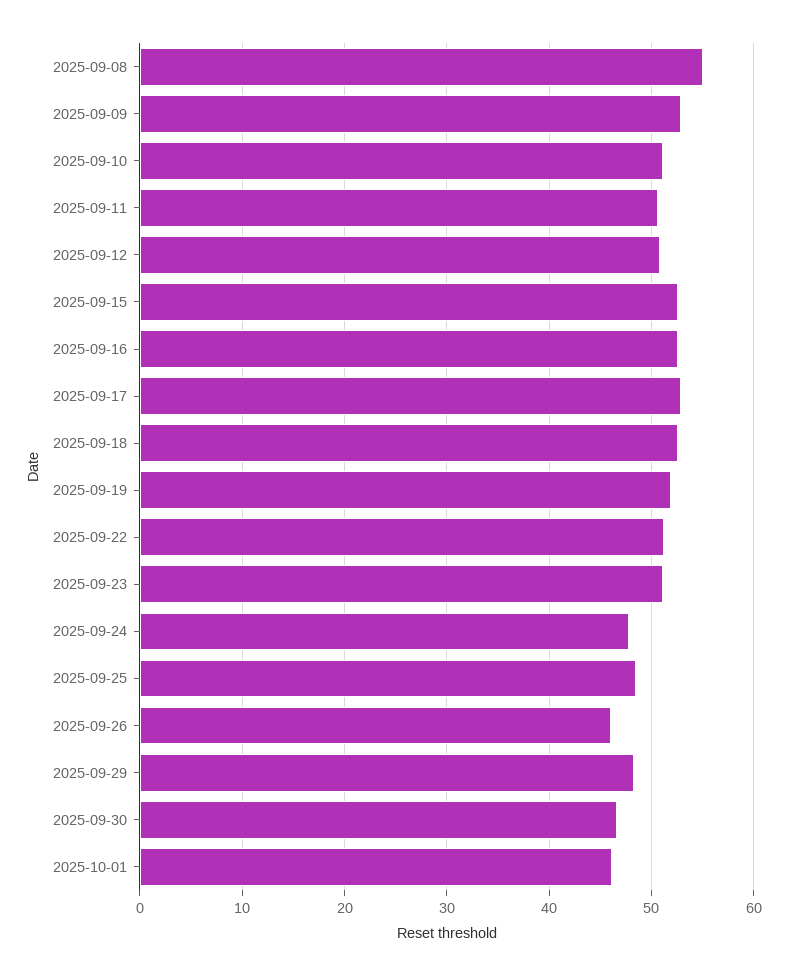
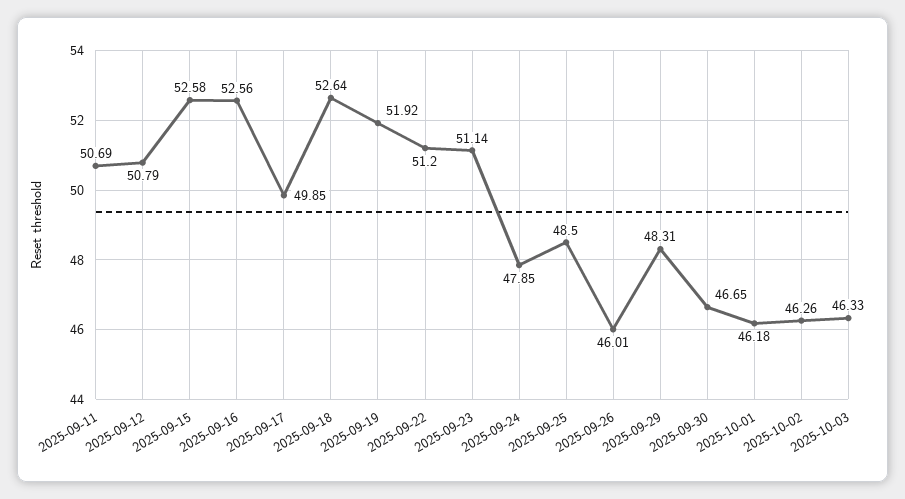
2025-09-08: 55 -> none
2025-09-09: 53 -> none
2025-09-10: 51 -> none
2025-09-17: 53 -> 49.85
2025-10-02: none -> 46.26
2025-10-03: none -> 46.33

